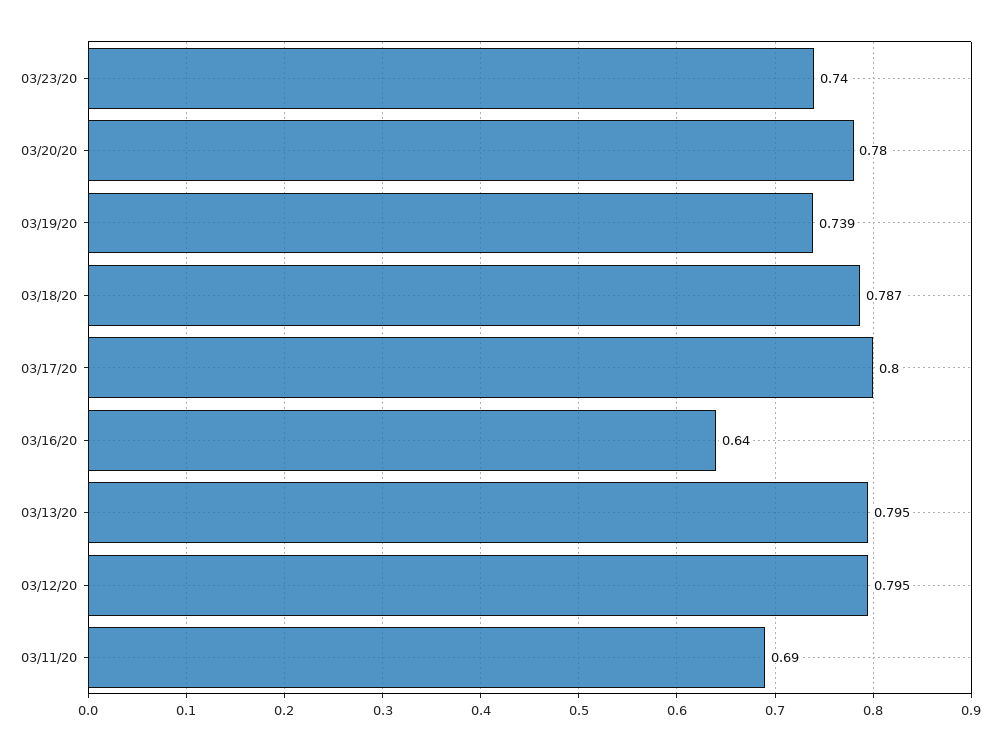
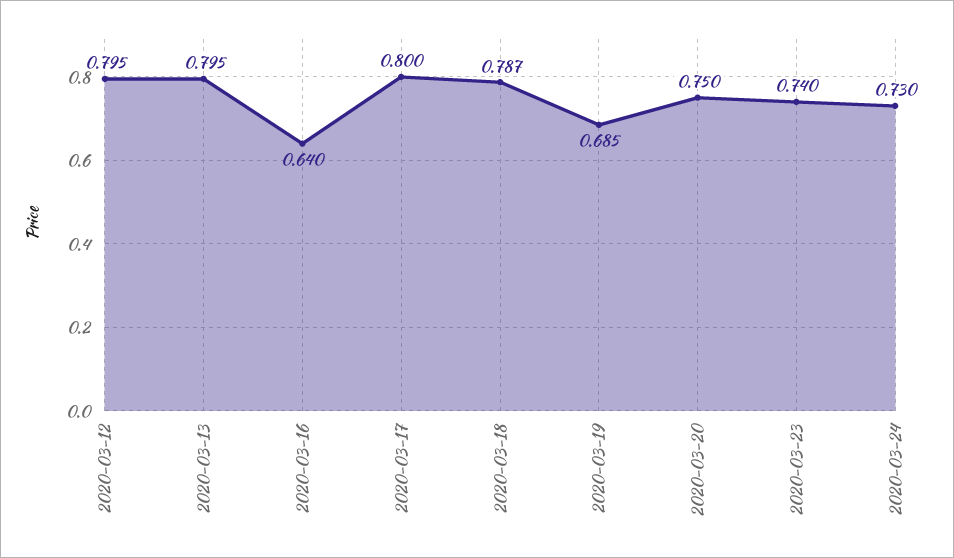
03/20/20: 0.78 -> 0.75
03/19/20: 0.739 -> 0.685
03/11/20: 0.69 -> none
2020-03-24: none -> 0.73

